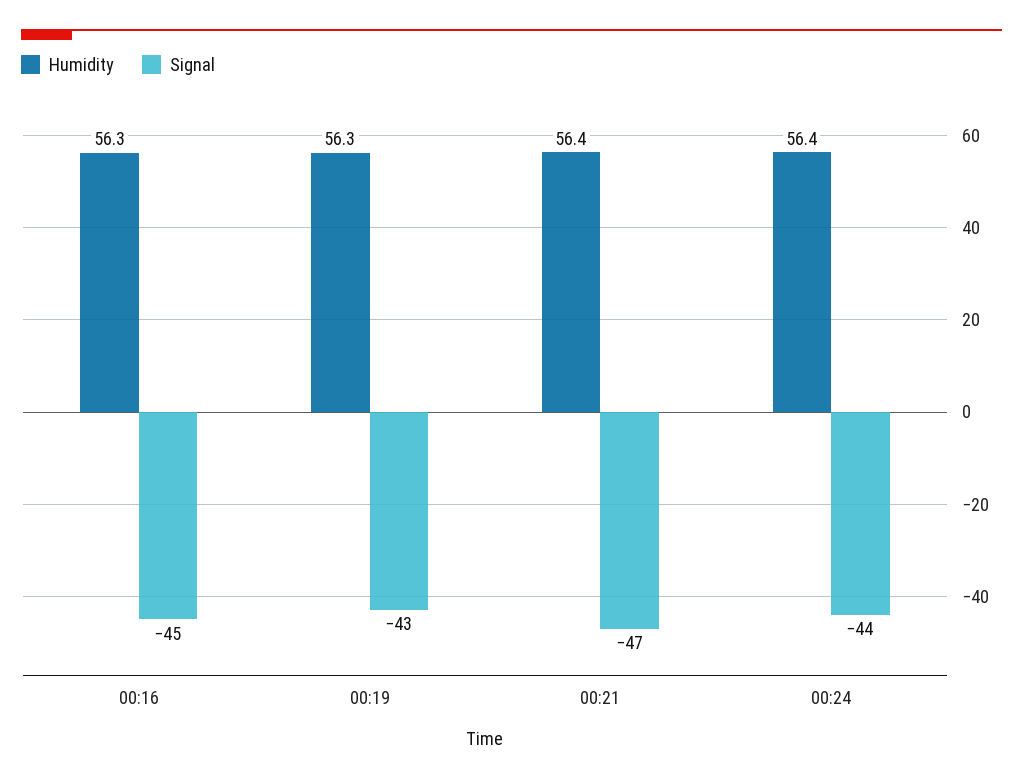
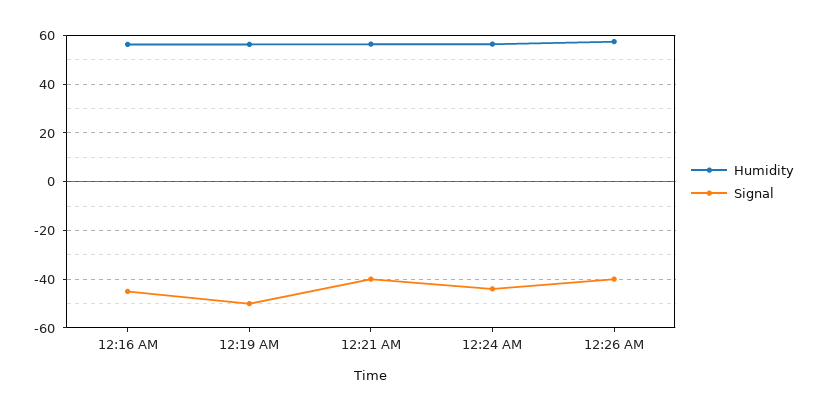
Signal, 00:19: -43 -> -50
Signal, 00:21: -47 -> -40
Humidity, 12:26 AM: none -> 57.5
Signal, 12:26 AM: none -> -40

